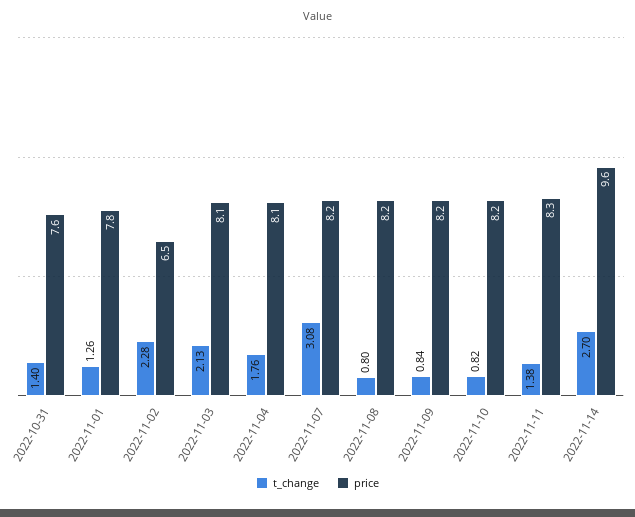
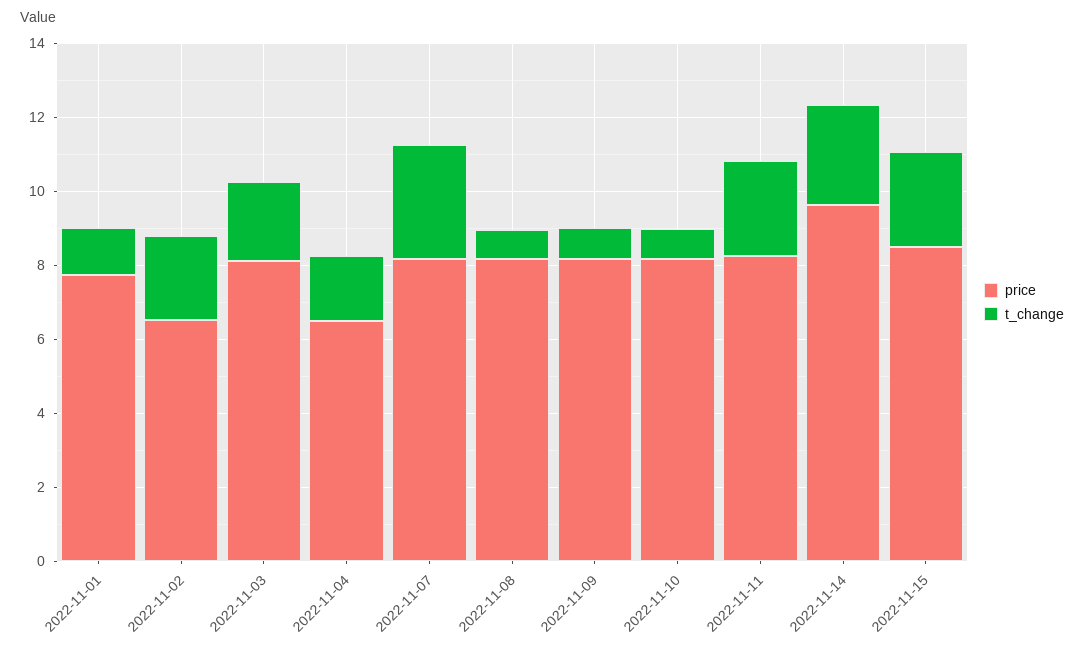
t_change, 2022-10-31: 1.4 -> none
price, 2022-10-31: 7.6 -> none
price, 2022-11-04: 8.1 -> 6.5
t_change, 2022-11-11: 1.38 -> 2.5
price, 2022-11-15: none -> 8.5
t_change, 2022-11-15: none -> 2.5

